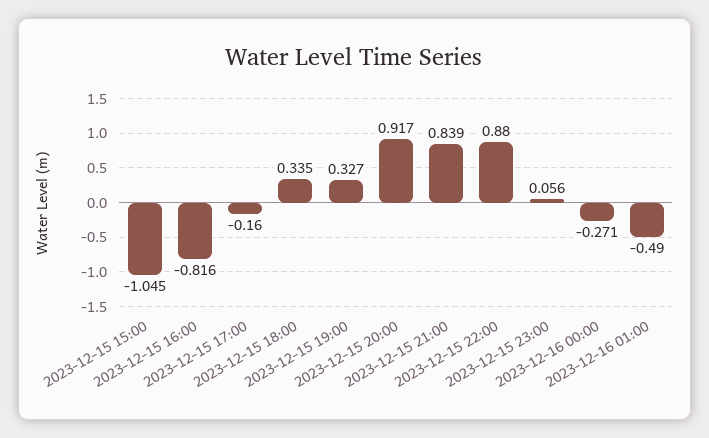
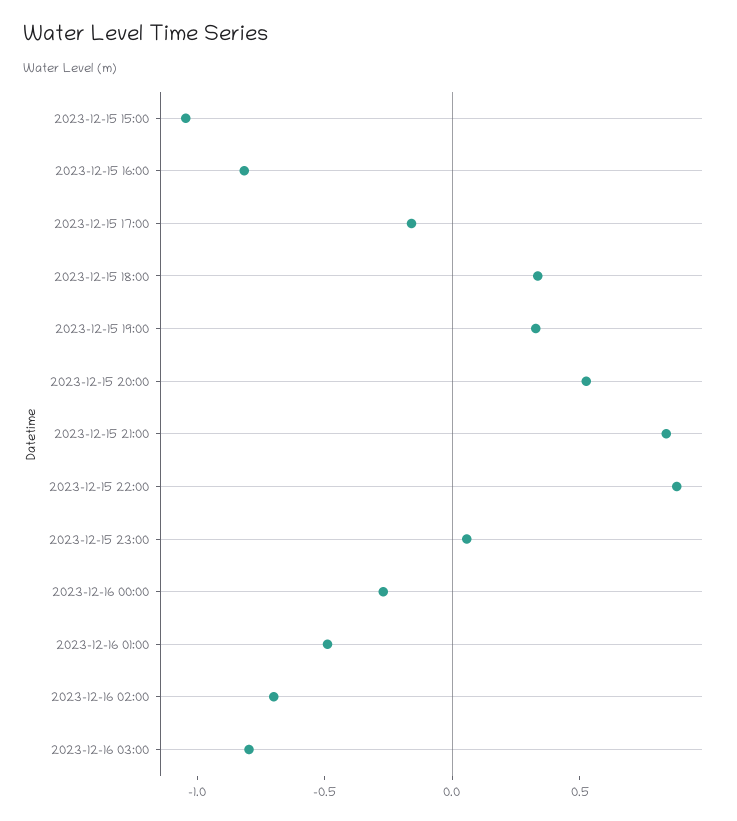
2023-12-15 20:00: 0.917 -> 0.5
2023-12-16 02:00: none -> -0.7
2023-12-16 03:00: none -> -0.8

